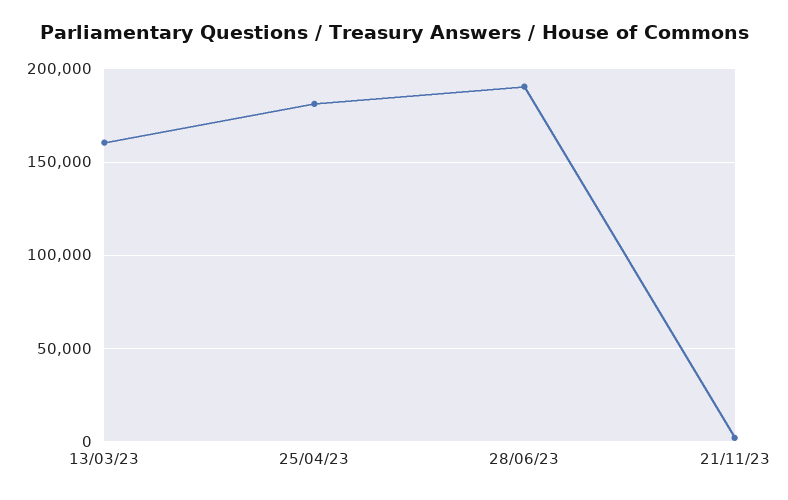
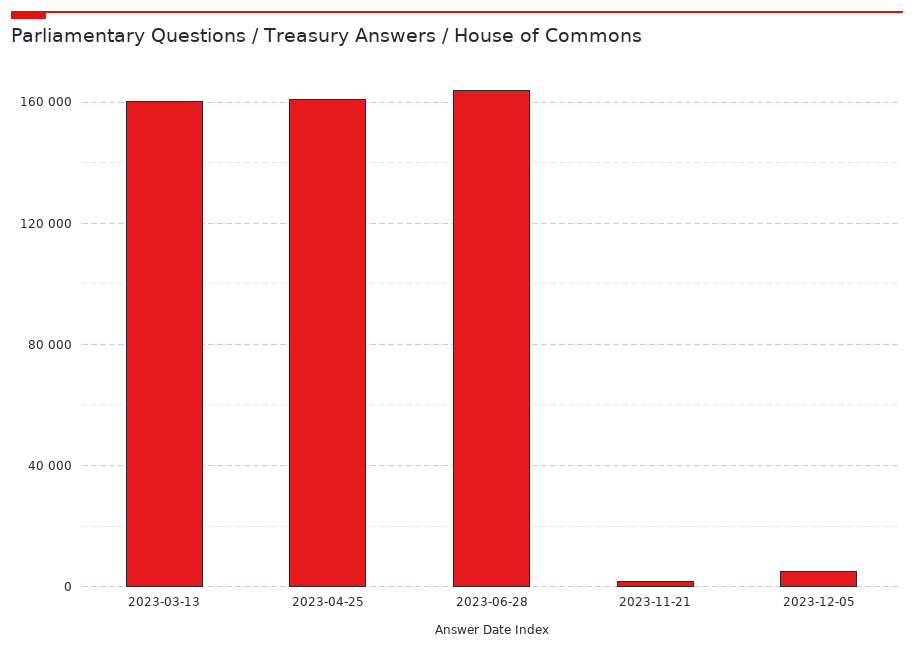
25/04/23: 180000 -> 160000
28/06/23: 190000 -> 165000
2023-12-05: none -> 5000

